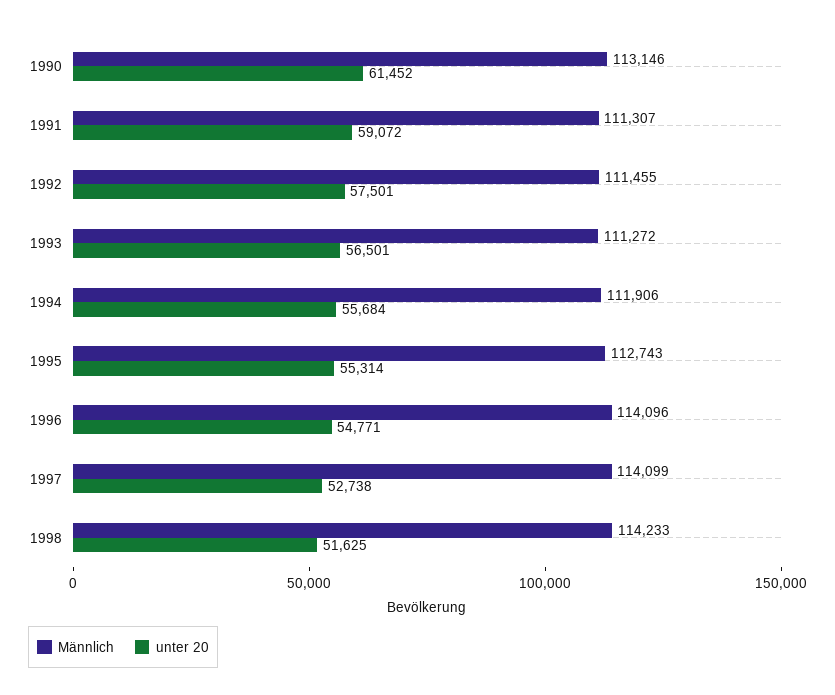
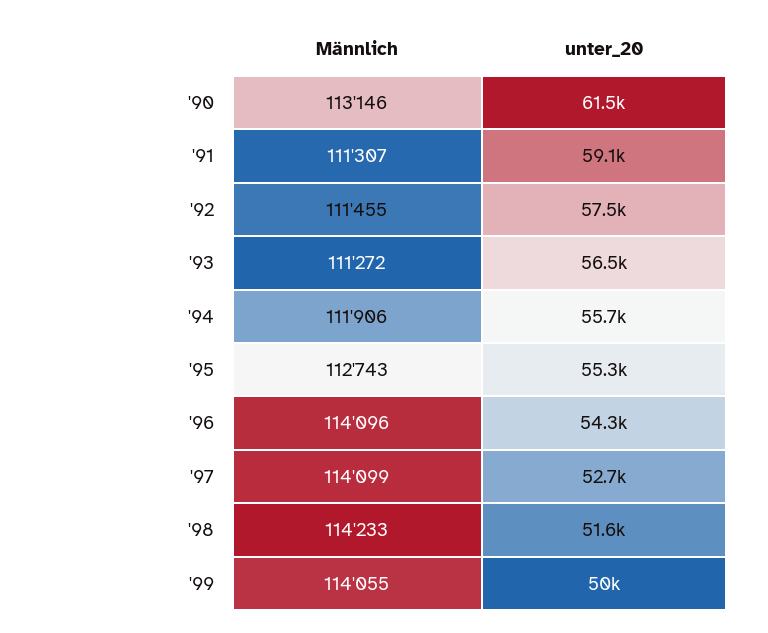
unter 20, 1996: 54771 -> 54300
Männlich, '99: none -> 114055
unter 20, '99: none -> 50000

